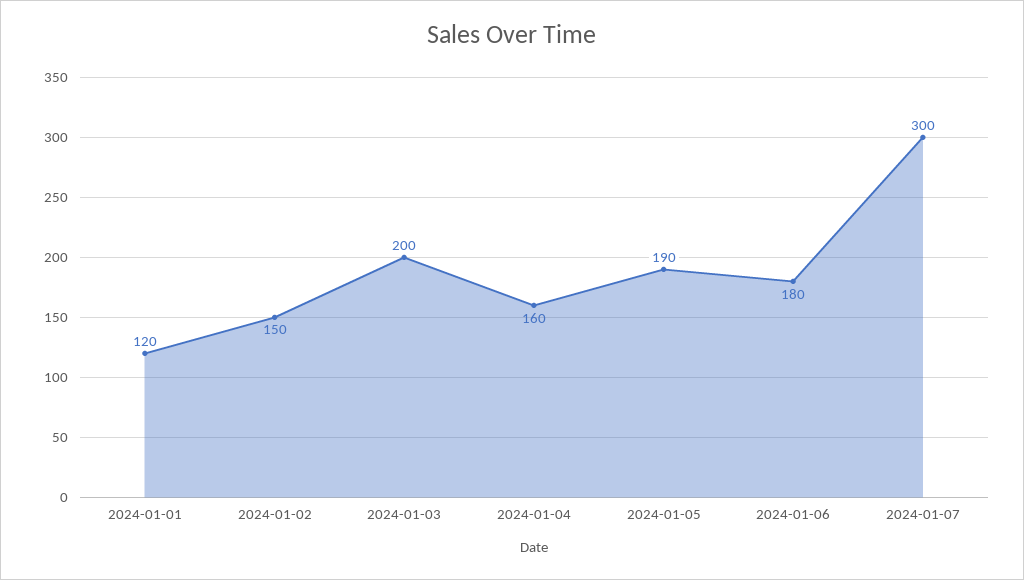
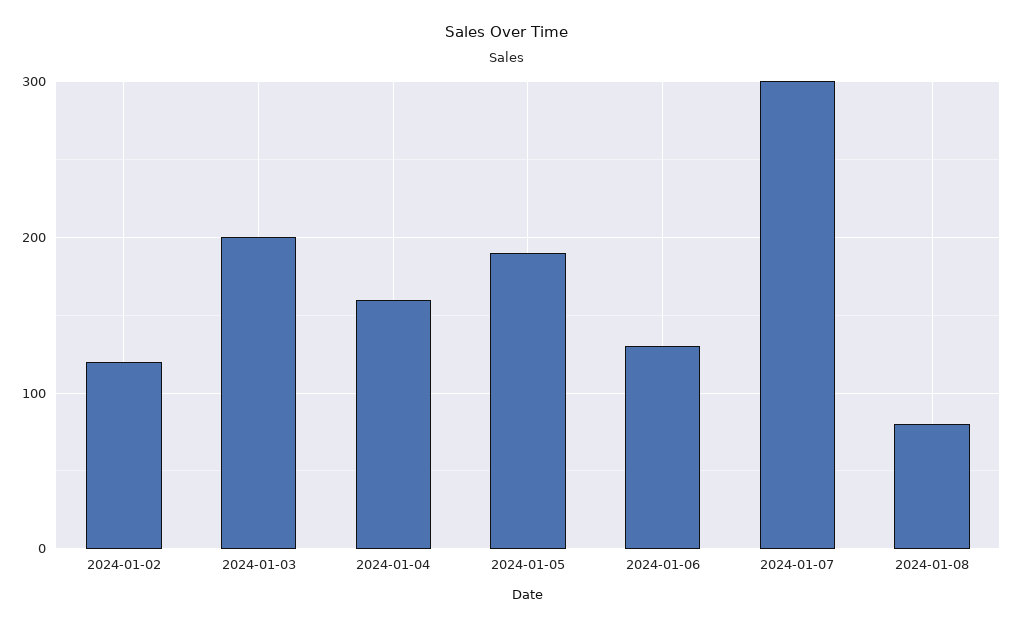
2024-01-01: 120 -> none
2024-01-02: 150 -> 120
2024-01-06: 180 -> 130
2024-01-08: none -> 80

